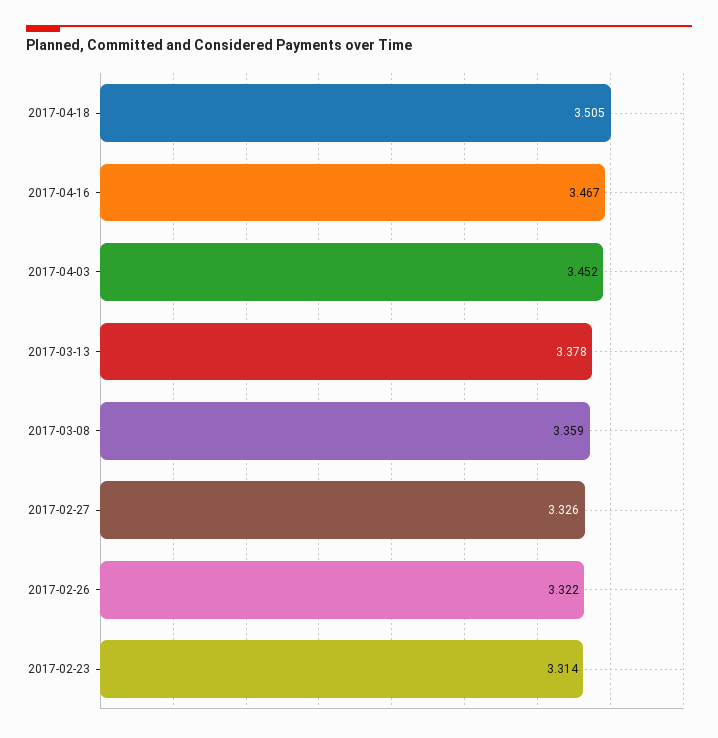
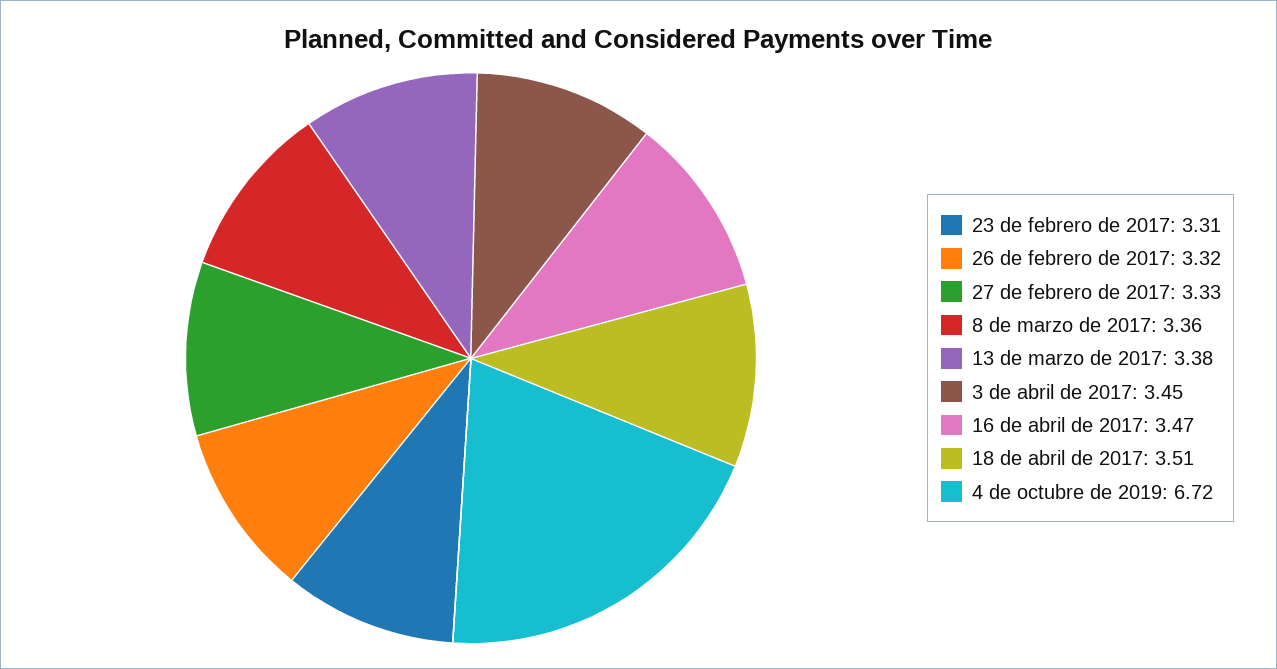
4 de octubre de 2019: none -> 6.72

